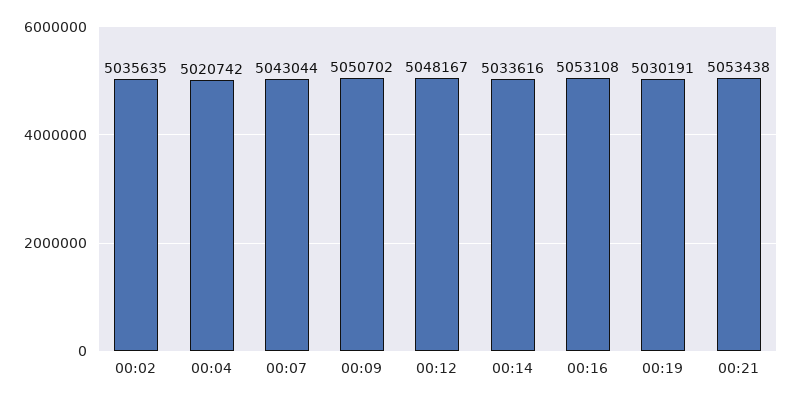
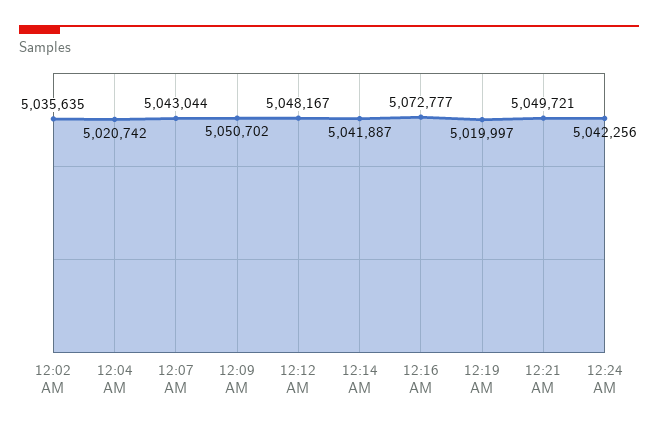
00:14: 5033616 -> 5041887
00:16: 5053108 -> 5072777
00:19: 5030191 -> 5019997
00:21: 5053438 -> 5049721
12:24 AM: none -> 5042256

